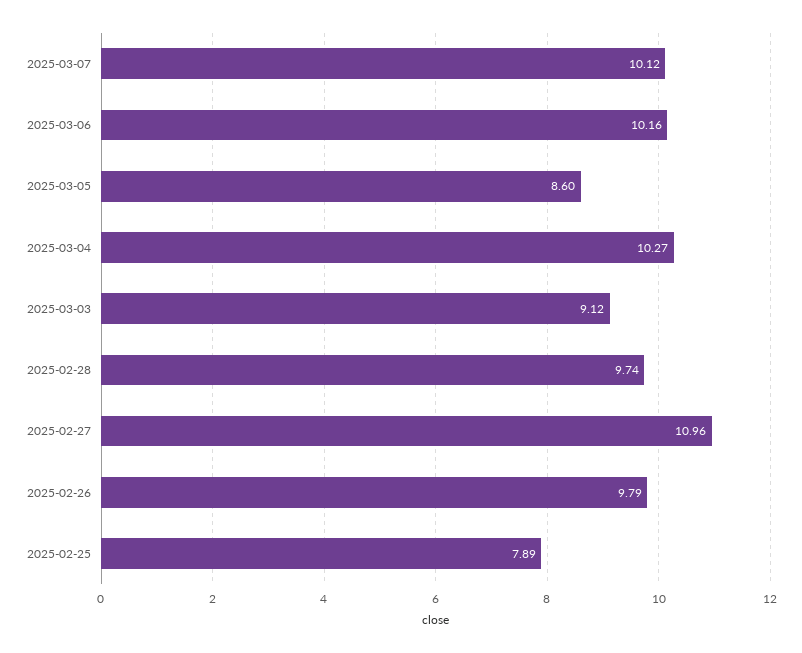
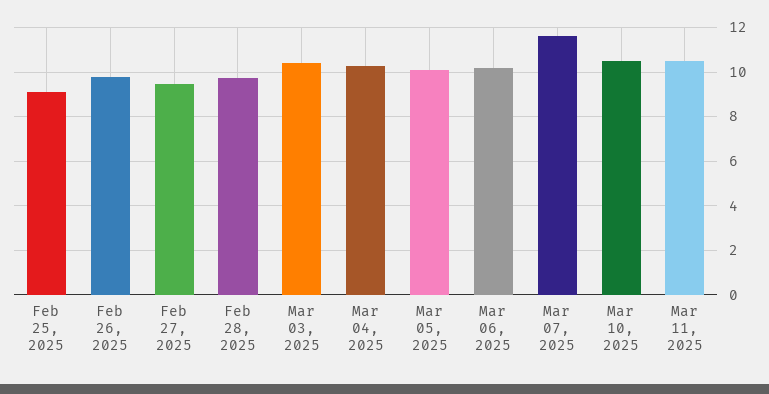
2025-03-07: 10.12 -> 11.5
2025-03-05: 8.6 -> 10
2025-03-03: 9.12 -> 10.5
2025-02-27: 10.96 -> 9.5
2025-02-25: 7.89 -> 9
Mar 10, 2025: none -> 10.5
Mar 11, 2025: none -> 10.5

